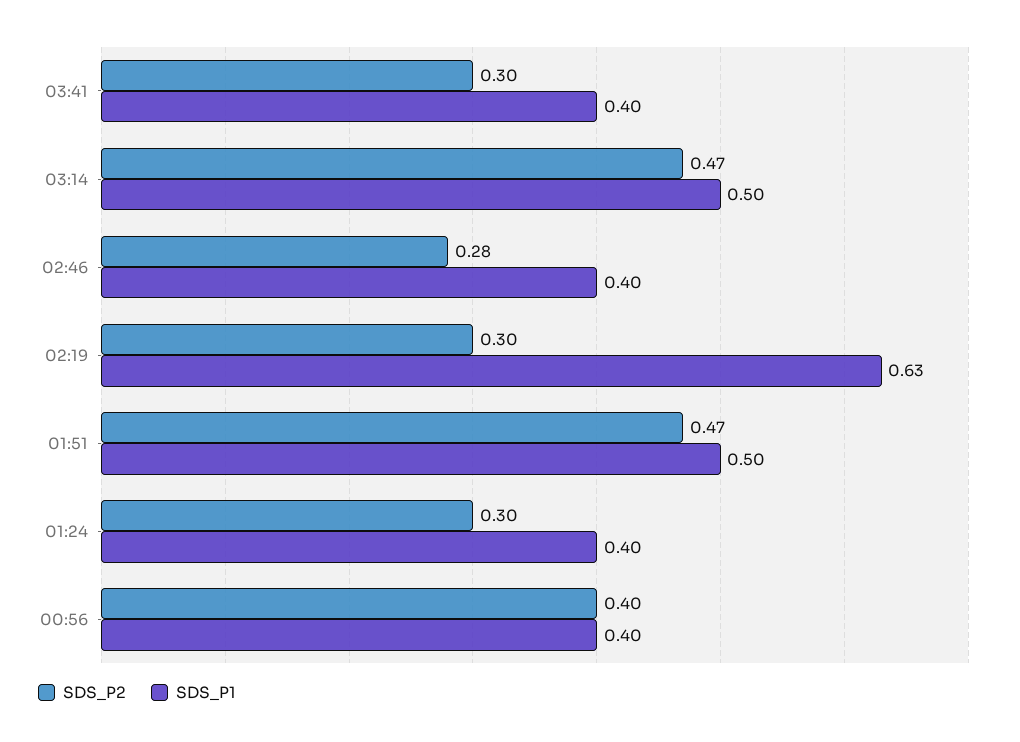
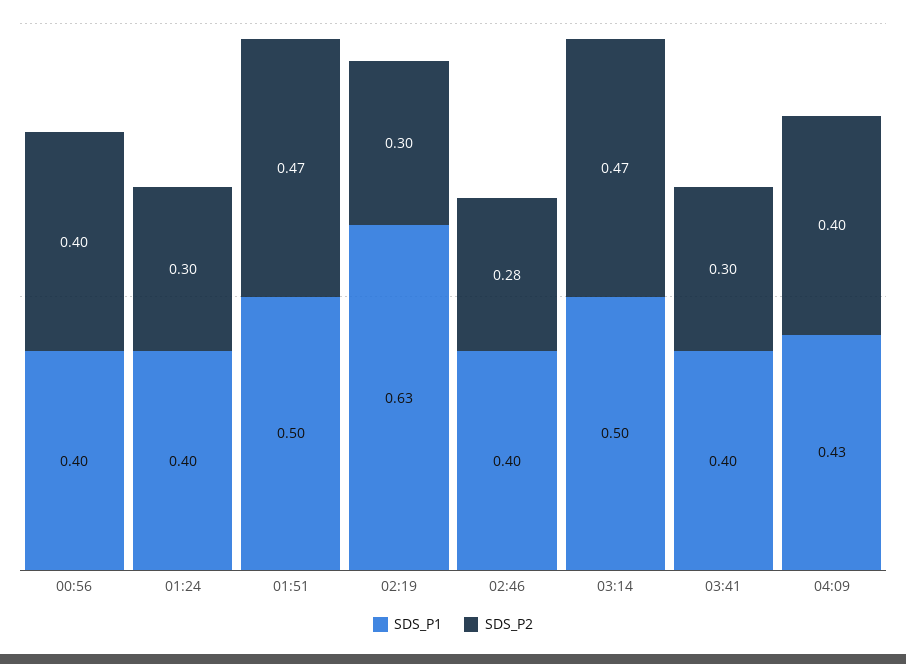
SDS_P1, 04:09: none -> 0.43
SDS_P2, 04:09: none -> 0.4

